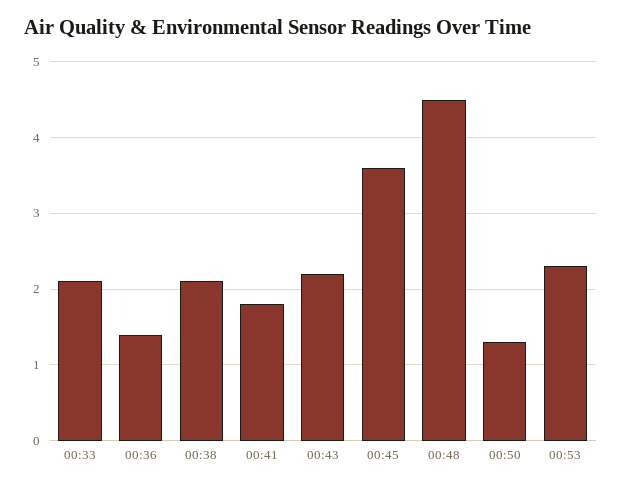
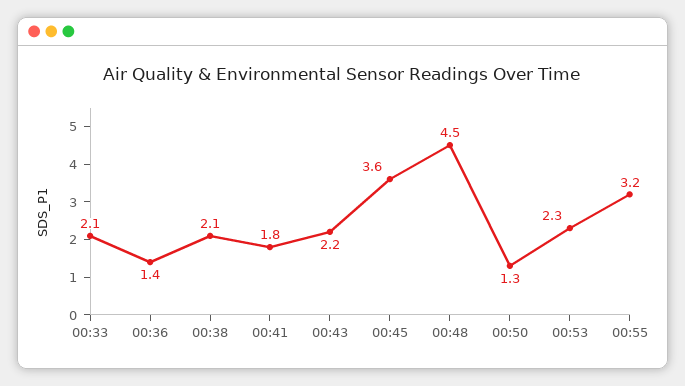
00:55: none -> 3.2

